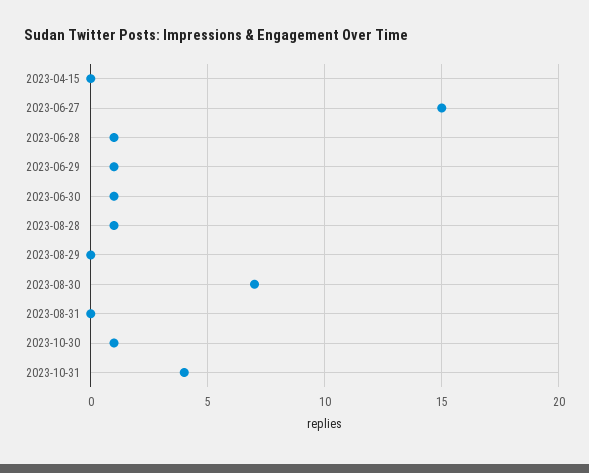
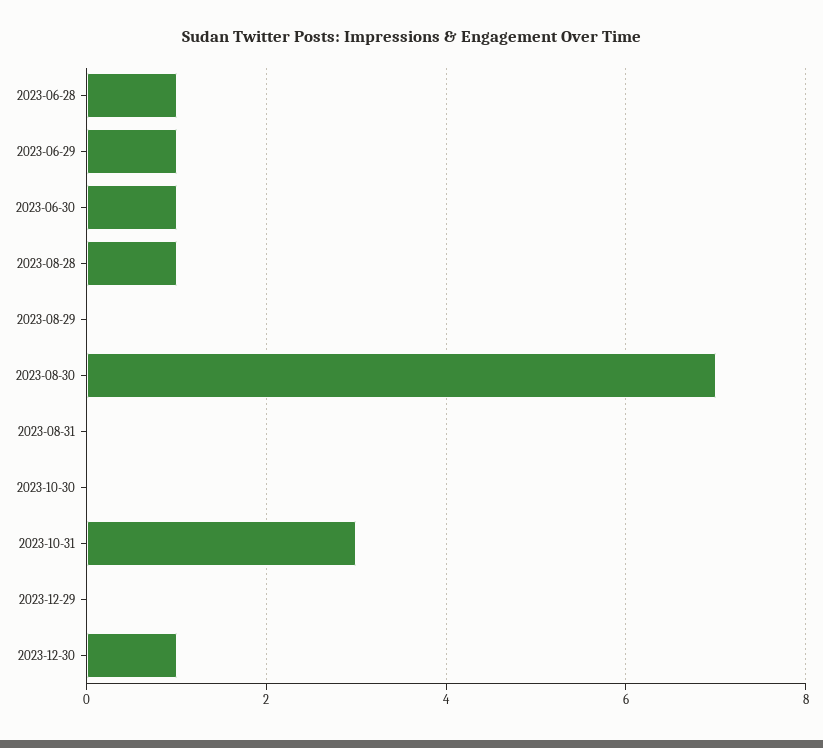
2023-04-15: 0 -> none
2023-06-27: 15 -> none
2023-10-30: 1 -> 0
2023-10-31: 4 -> 3
2023-12-29: none -> 0
2023-12-30: none -> 1

